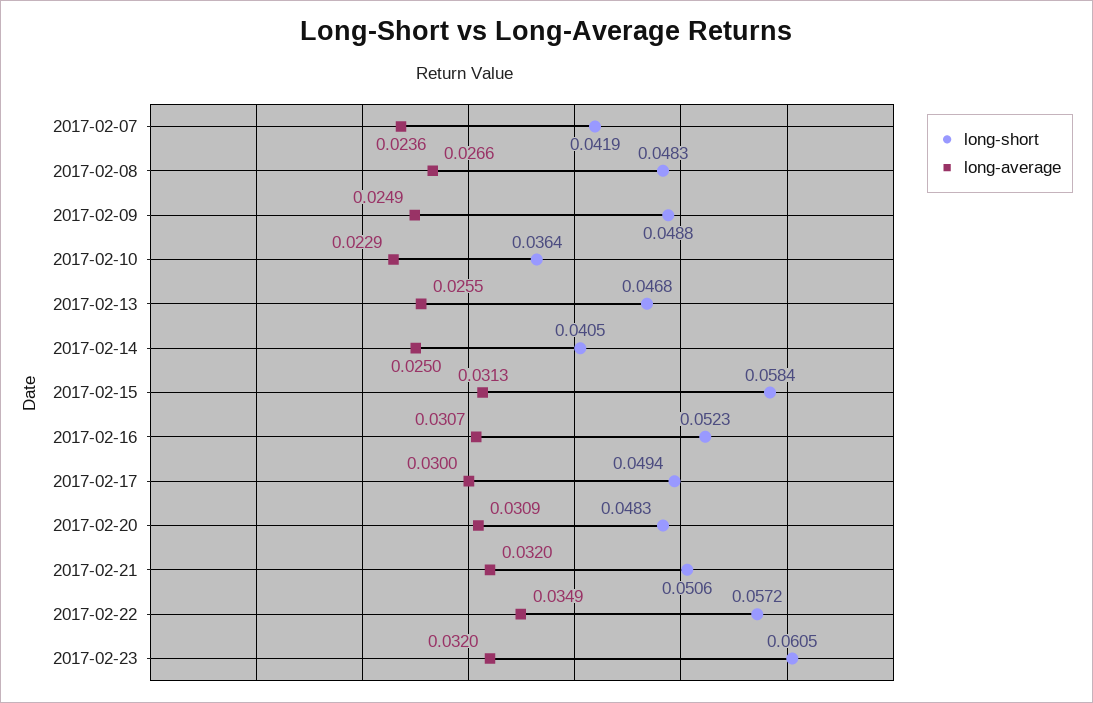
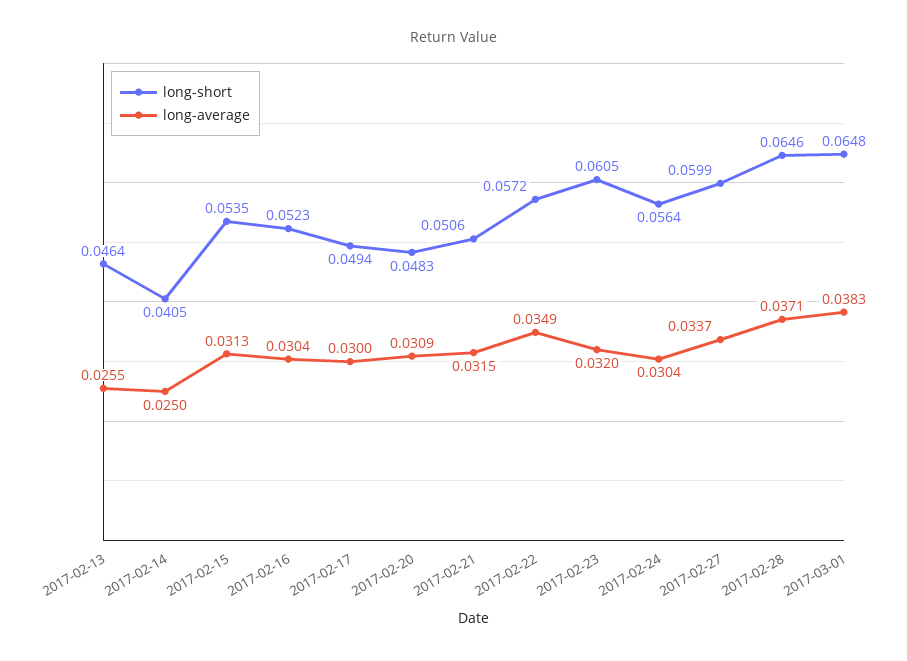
long-short, 2017-02-07: 0.0419 -> none
long-average, 2017-02-07: 0.0236 -> none
long-short, 2017-02-08: 0.0483 -> none
long-average, 2017-02-08: 0.0266 -> none
long-short, 2017-02-09: 0.0488 -> none
long-average, 2017-02-09: 0.0249 -> none
long-short, 2017-02-10: 0.0364 -> none
long-average, 2017-02-10: 0.0229 -> none
long-short, 2017-02-13: 0.0468 -> 0.0464
long-short, 2017-02-15: 0.0584 -> 0.0535
long-average, 2017-02-16: 0.0307 -> 0.0304
long-average, 2017-02-21: 0.032 -> 0.0315
long-short, 2017-02-24: none -> 0.0564
long-average, 2017-02-24: none -> 0.0304
long-short, 2017-02-27: none -> 0.0599
long-average, 2017-02-27: none -> 0.0337
long-short, 2017-02-28: none -> 0.0646
long-average, 2017-02-28: none -> 0.0371
long-short, 2017-03-01: none -> 0.0648
long-average, 2017-03-01: none -> 0.0383

